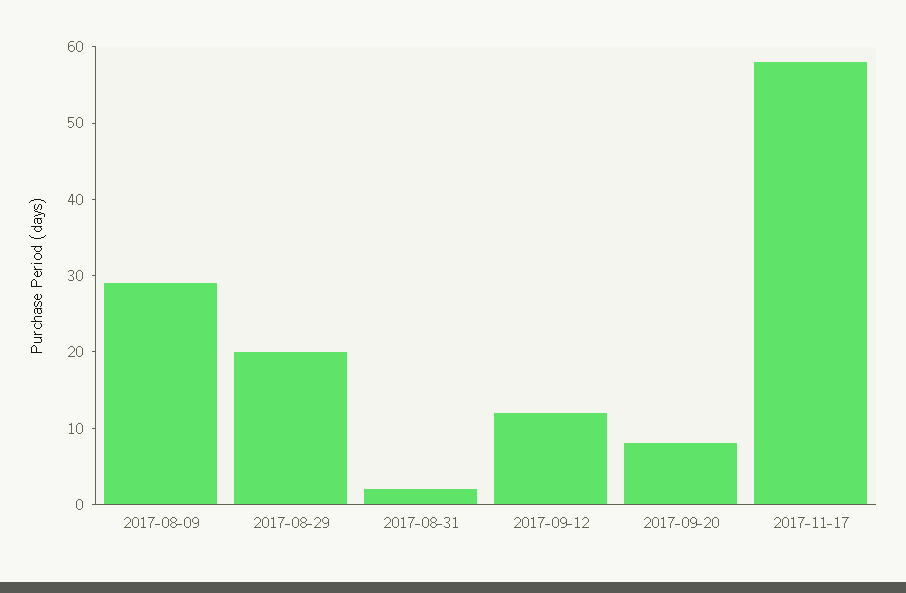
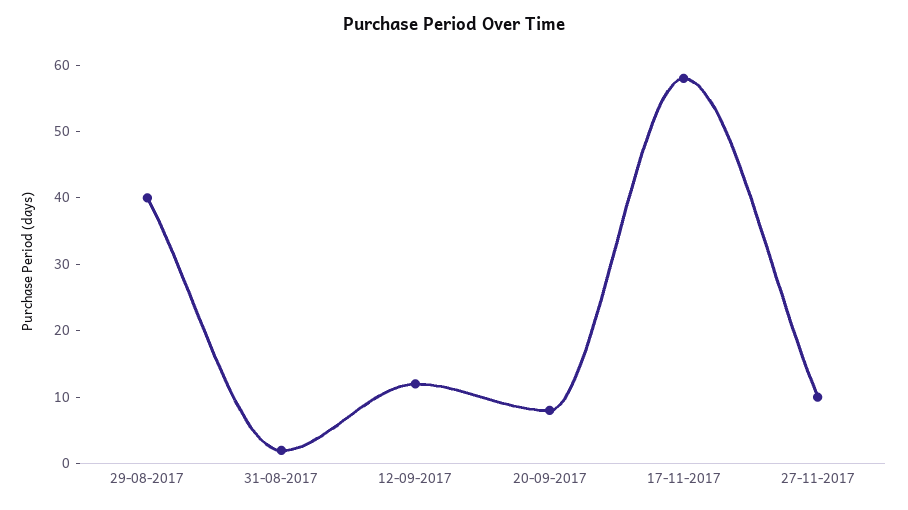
2017-08-09: 30 -> none
2017-08-29: 20 -> 40
27-11-2017: none -> 10

